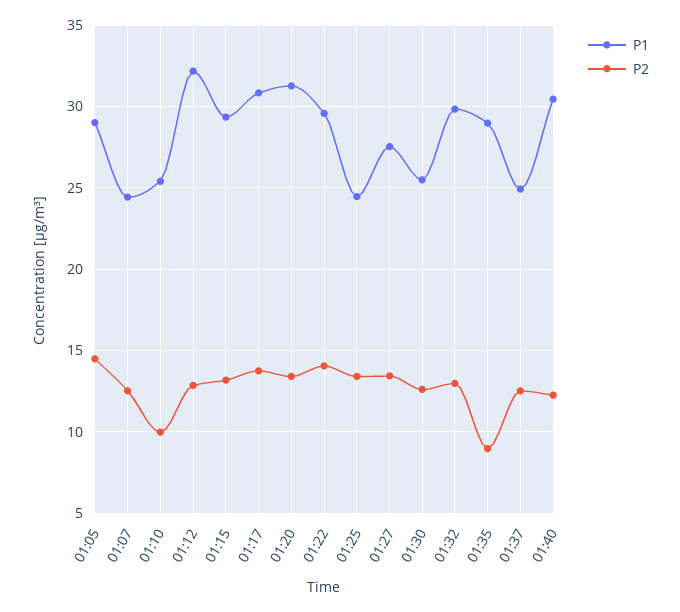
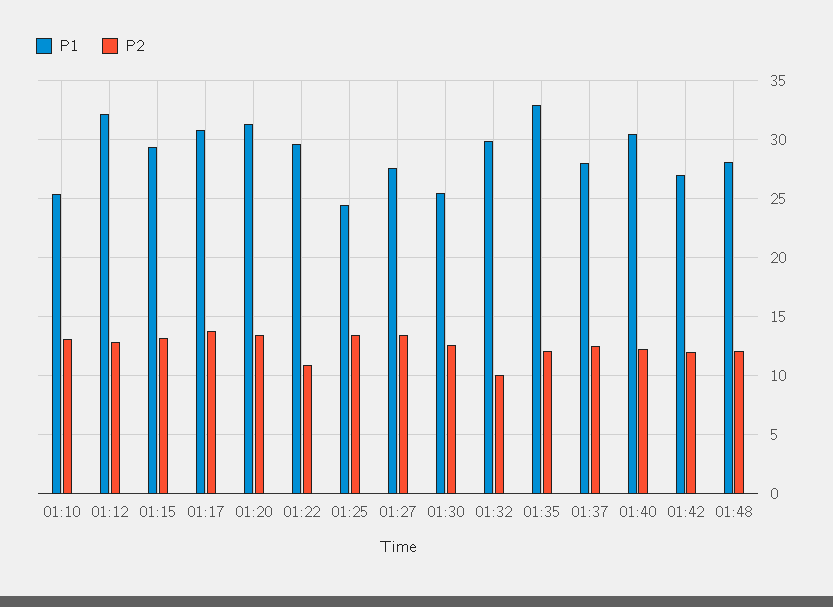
P1, 01:05: 29 -> none
P2, 01:05: 14.5 -> none
P1, 01:07: 24.5 -> none
P2, 01:07: 12.5 -> none
P2, 01:10: 10 -> 13
P2, 01:22: 14 -> 11
P2, 01:32: 13 -> 10
P1, 01:35: 29 -> 33
P2, 01:35: 9 -> 12
P1, 01:37: 25 -> 28
P1, 01:42: none -> 27
P2, 01:42: none -> 12
P1, 01:48: none -> 28
P2, 01:48: none -> 12

